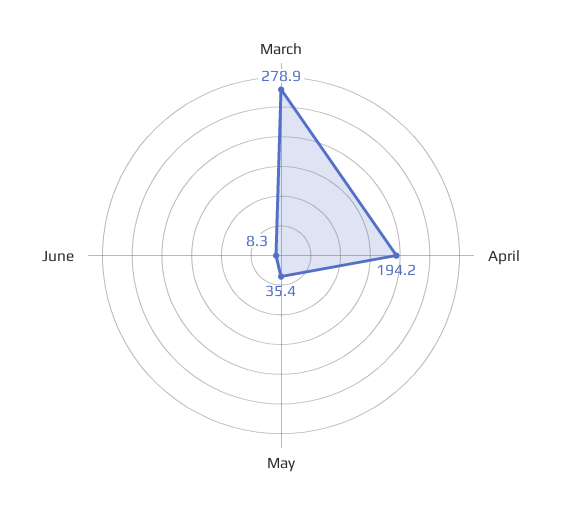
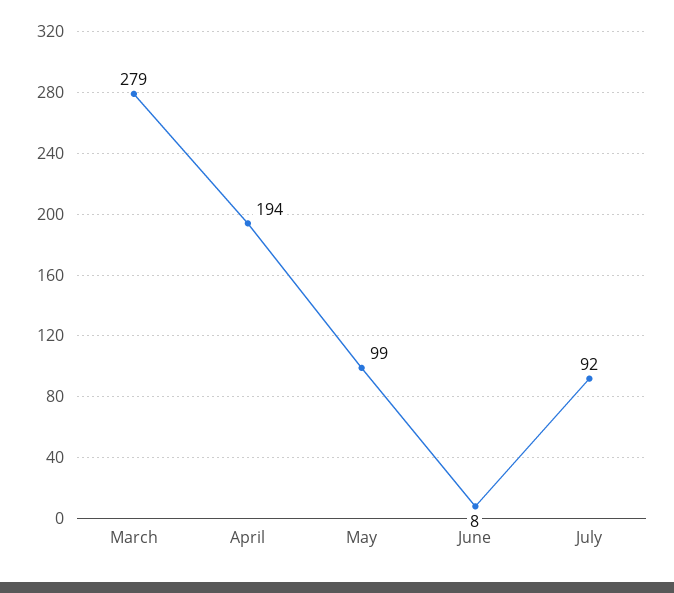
May: 35.4 -> 99
July: none -> 92

